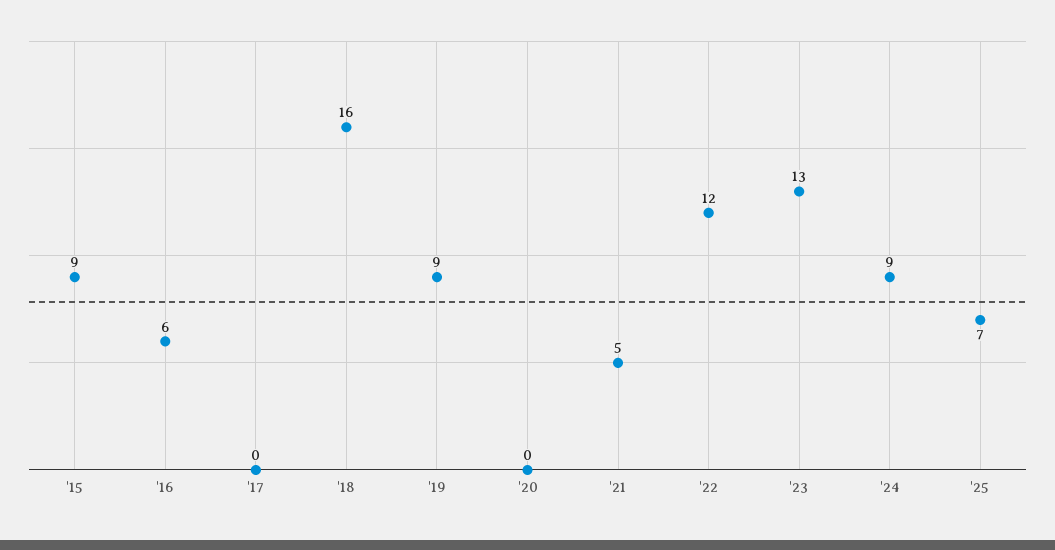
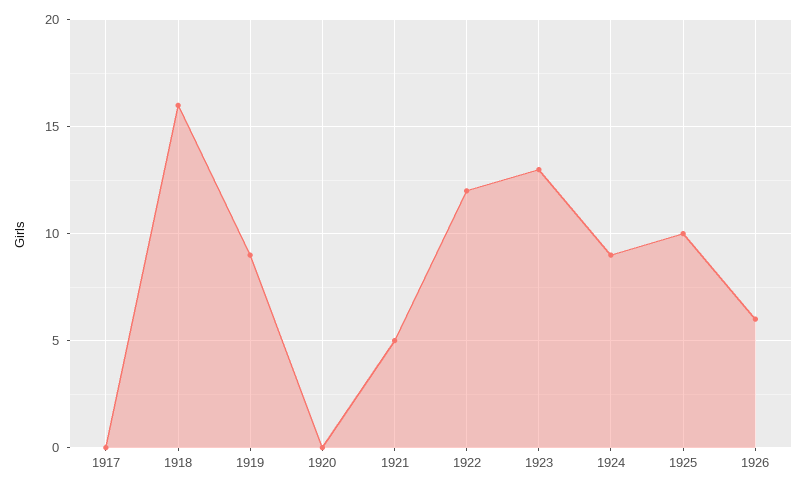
'15: 9 -> none
'16: 6 -> none
'25: 7 -> 10
1926: none -> 6

